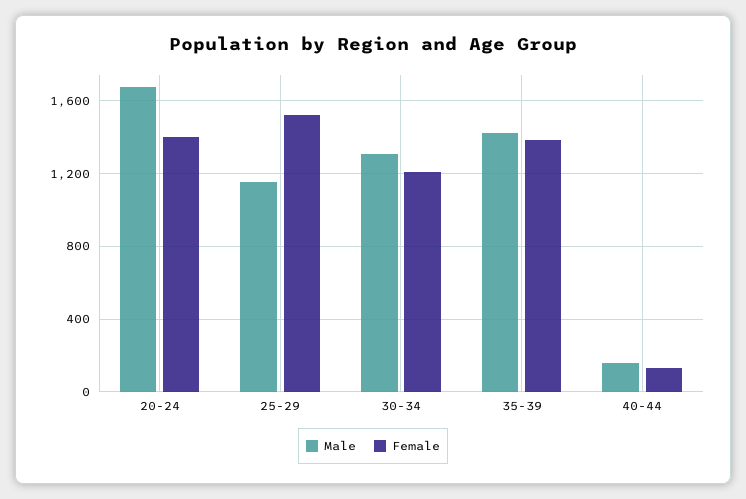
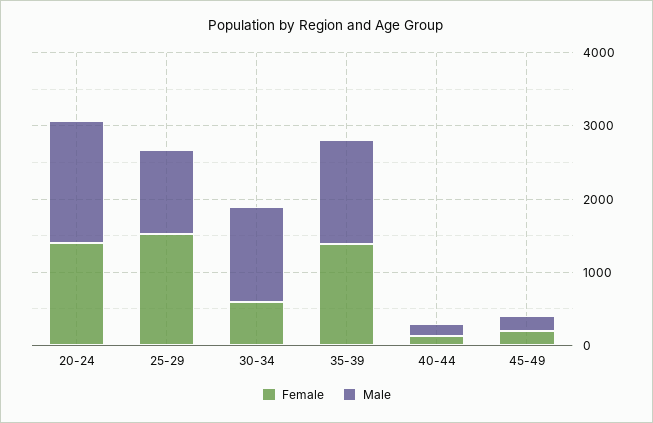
Female, 30-34: 1200 -> 600
Female, 45-49: none -> 200
Male, 45-49: none -> 200

